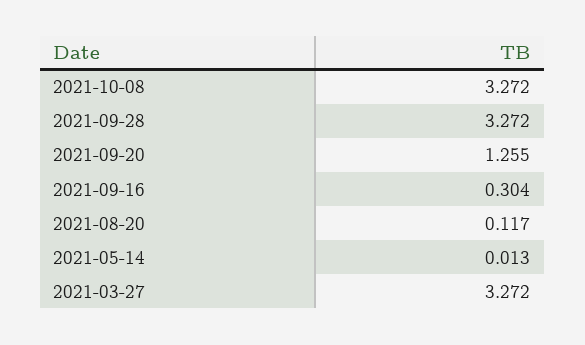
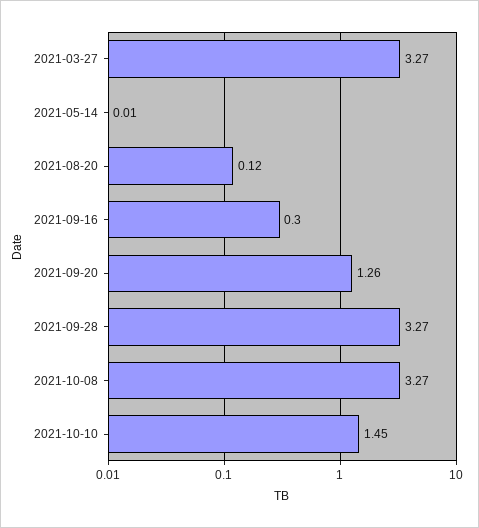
2021-10-10: none -> 1.45

